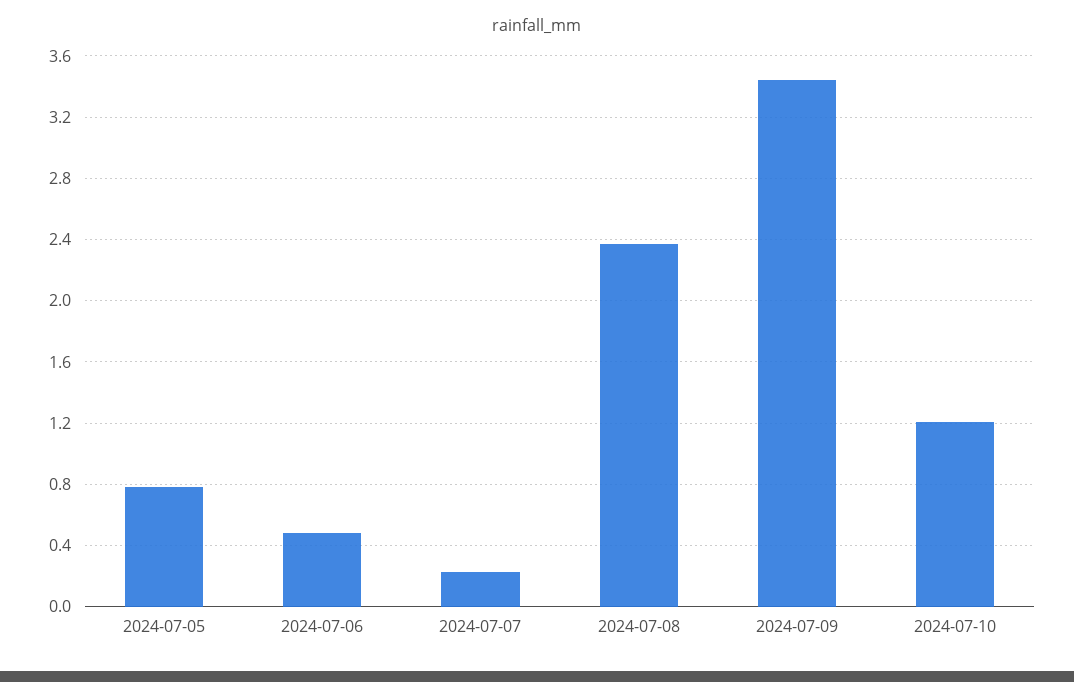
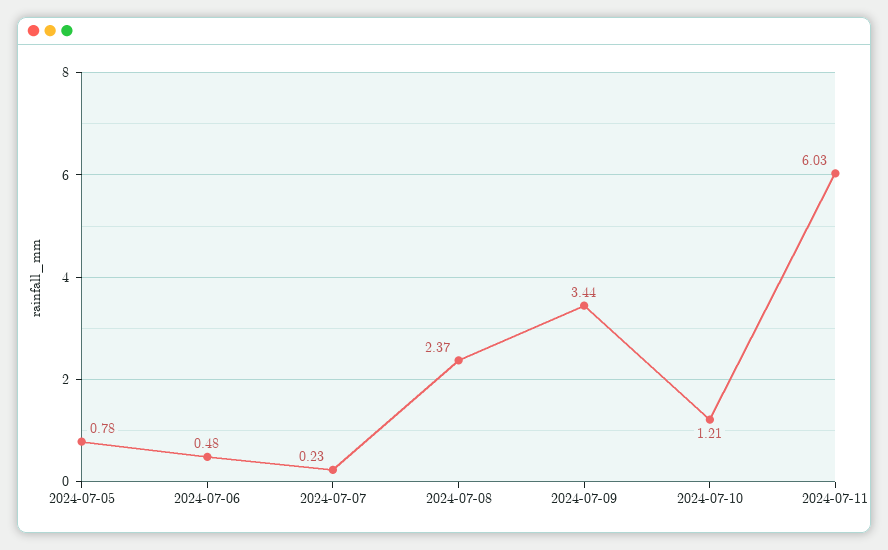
2024-07-11: none -> 6.03

